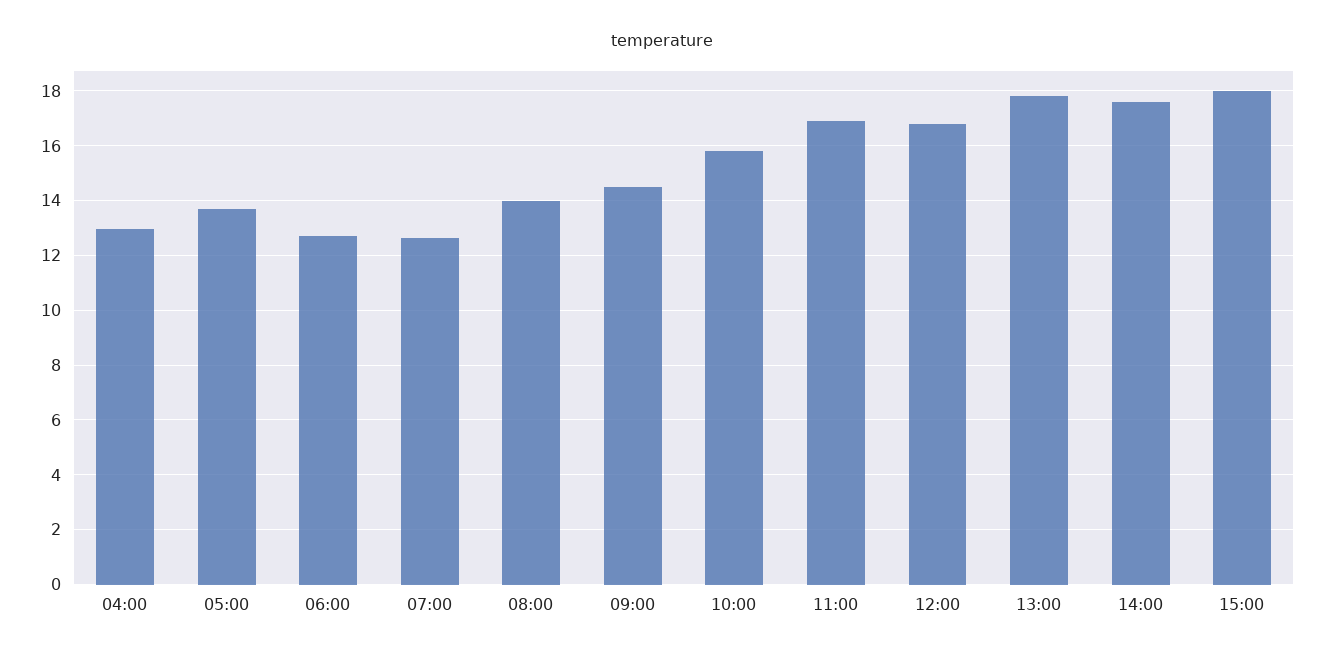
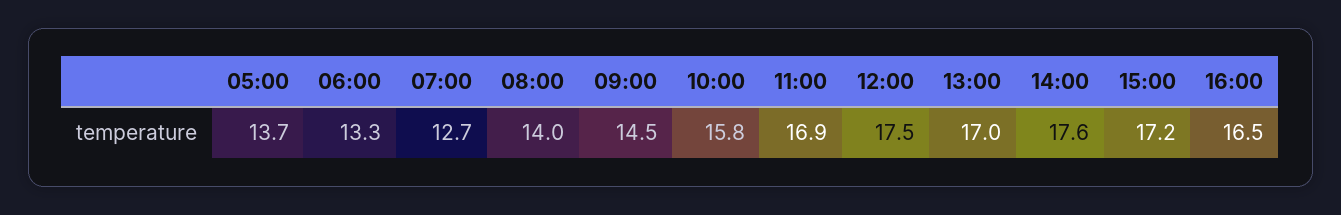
04:00: 13 -> none
06:00: 12.75 -> 13.3
12:00: 16.75 -> 17.5
13:00: 17.75 -> 17
15:00: 18 -> 17.2
16:00: none -> 16.5

